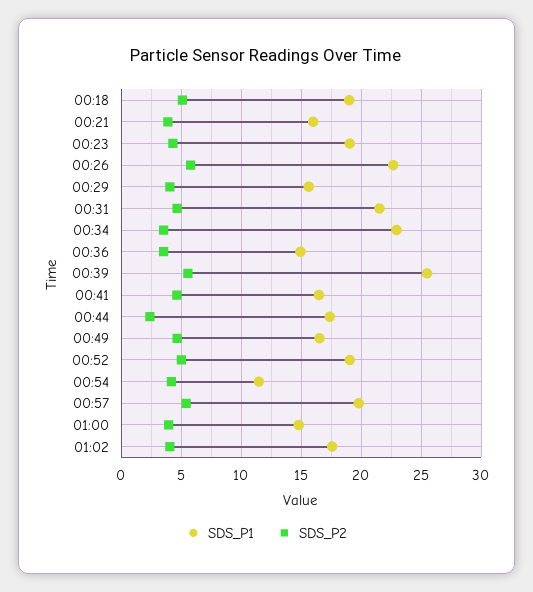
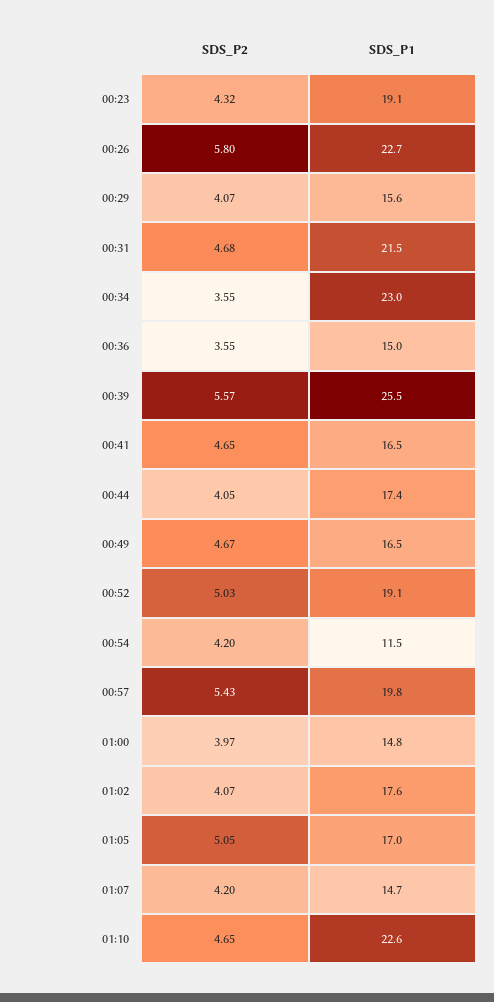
SDS_P1, 00:18: 19 -> none
SDS_P2, 00:18: 5 -> none
SDS_P1, 00:21: 16 -> none
SDS_P2, 00:21: 4 -> none
SDS_P2, 00:44: 2.5 -> 4.05
SDS_P2, 01:05: none -> 5.05
SDS_P1, 01:05: none -> 17
SDS_P2, 01:07: none -> 4.2
SDS_P1, 01:07: none -> 14.7
SDS_P2, 01:10: none -> 4.65
SDS_P1, 01:10: none -> 22.6

